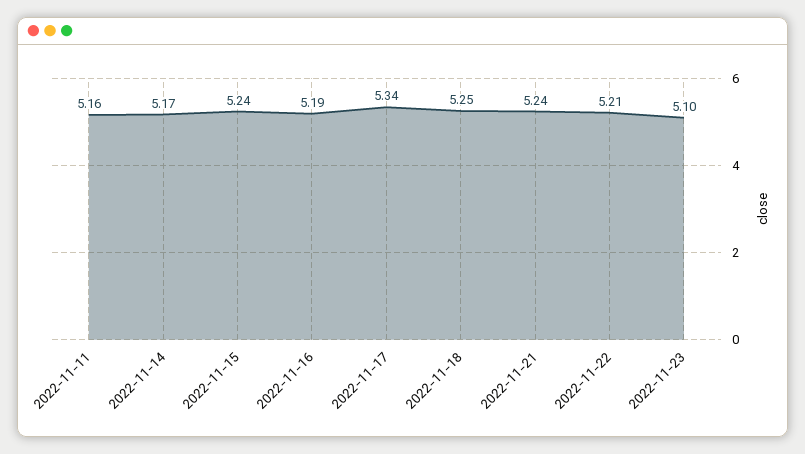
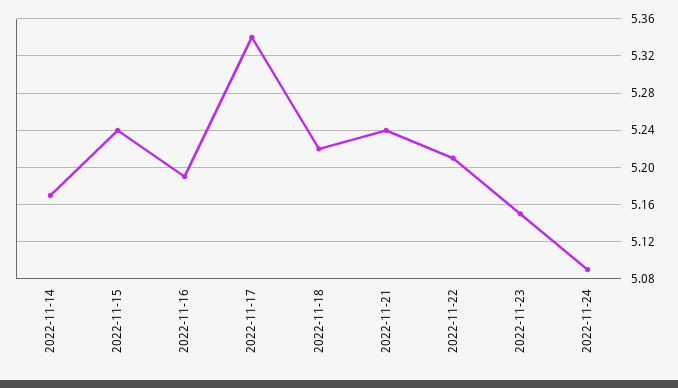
2022-11-11: 5.16 -> none
2022-11-18: 5.25 -> 5.22
2022-11-23: 5.1 -> 5.15
2022-11-24: none -> 5.09

